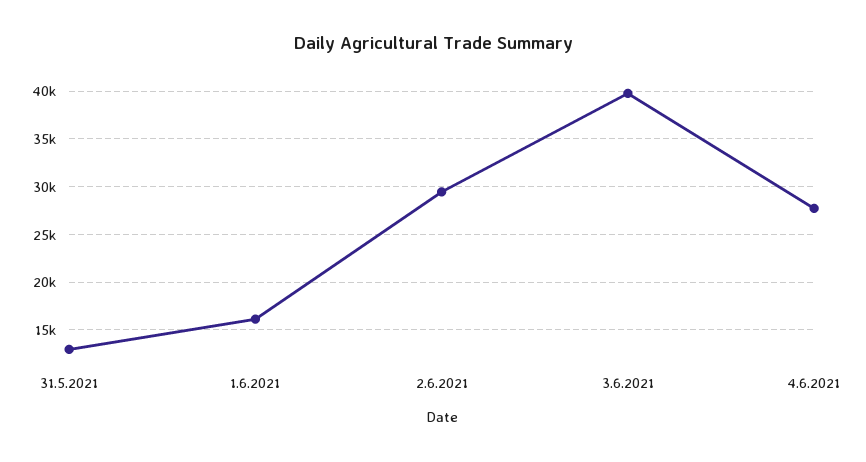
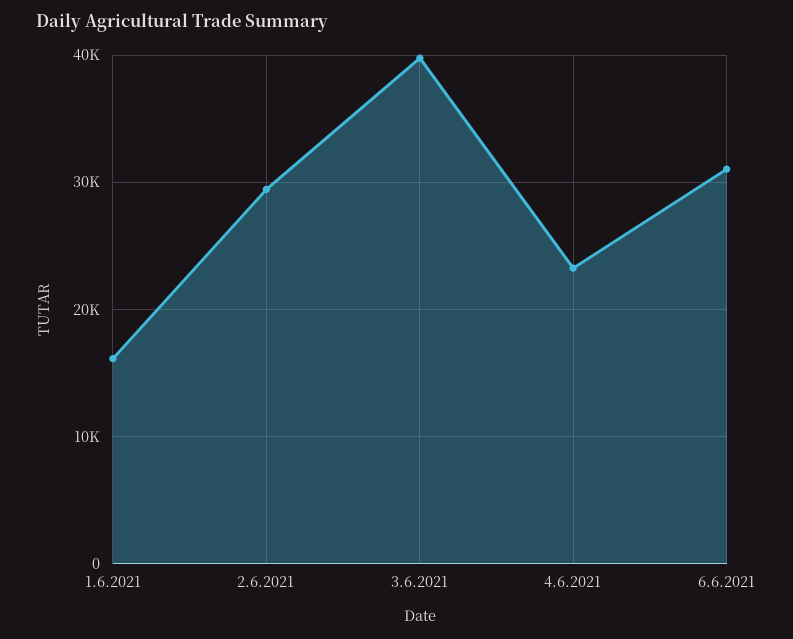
31.5.2021: 13000 -> none
4.6.2021: 28000 -> 23000
6.6.2021: none -> 31000

